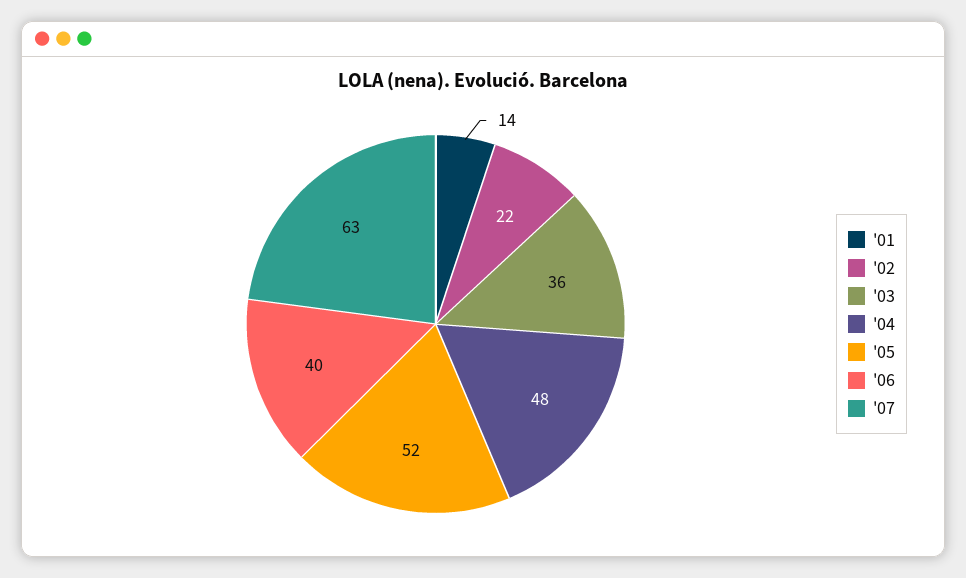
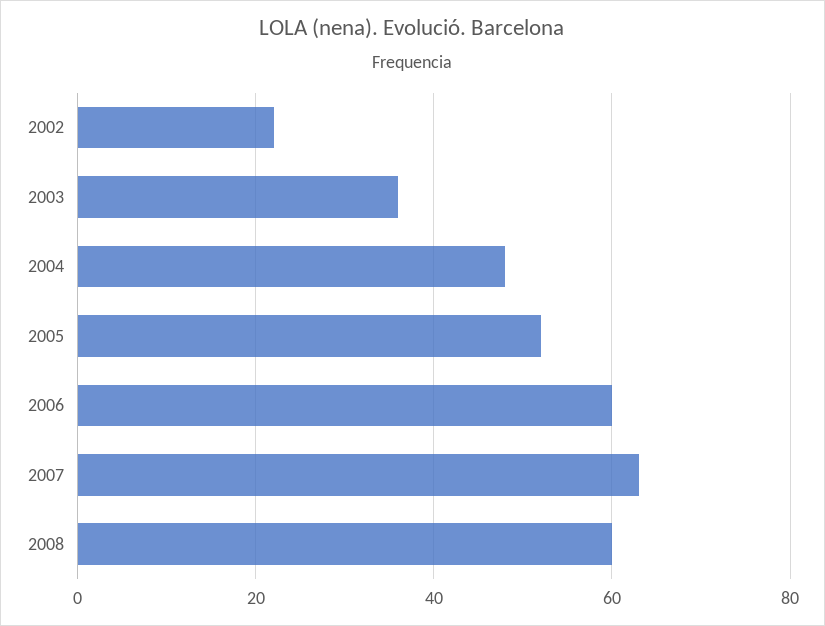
'01: 14 -> none
'06: 40 -> 60
2008: none -> 60

